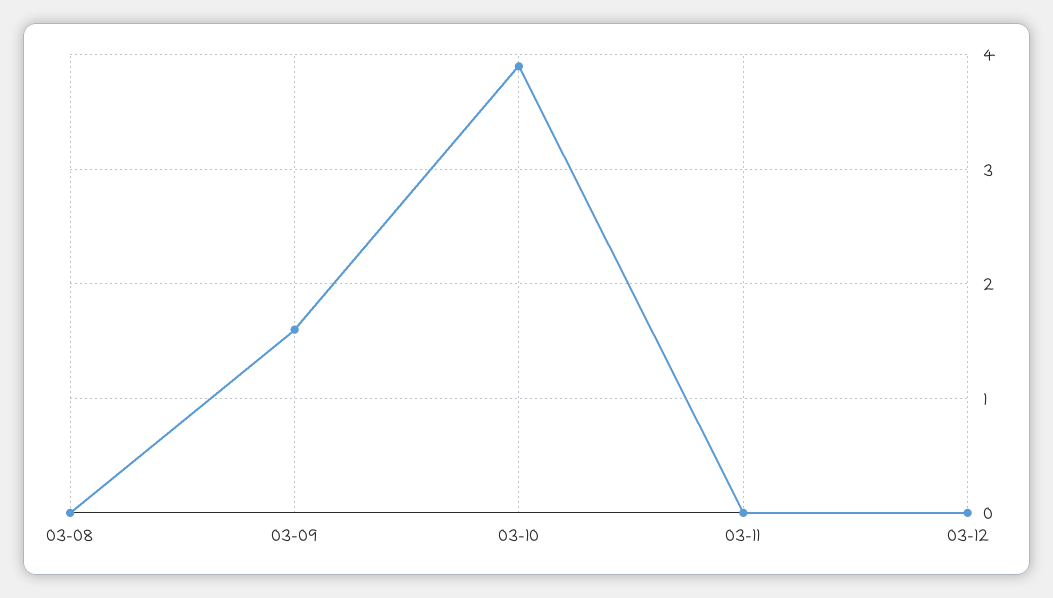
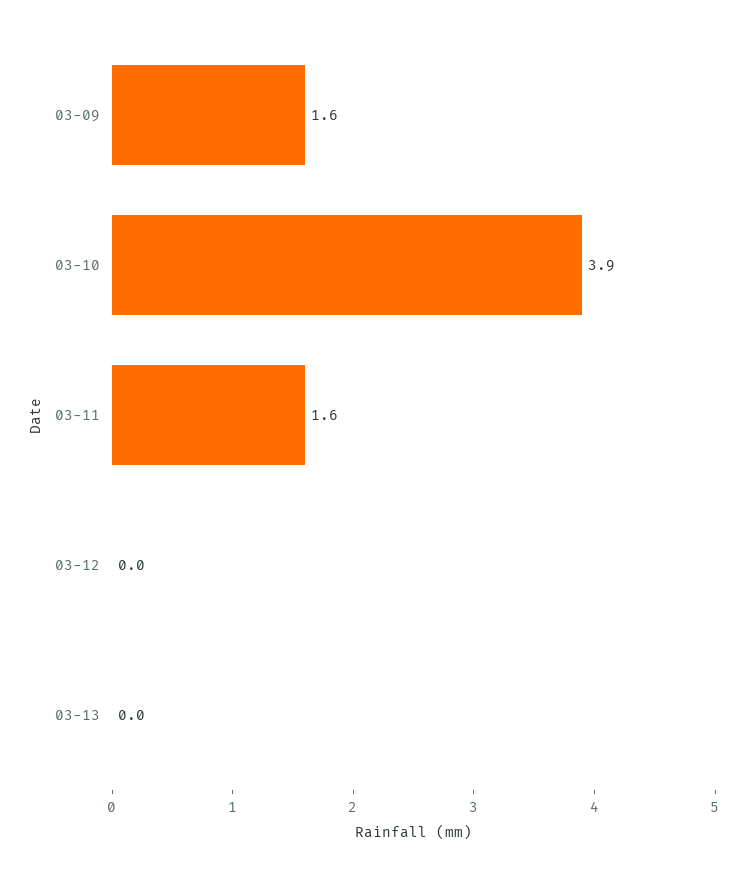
03-08: 0 -> none
03-11: 0 -> 1.6
03-13: none -> 0

